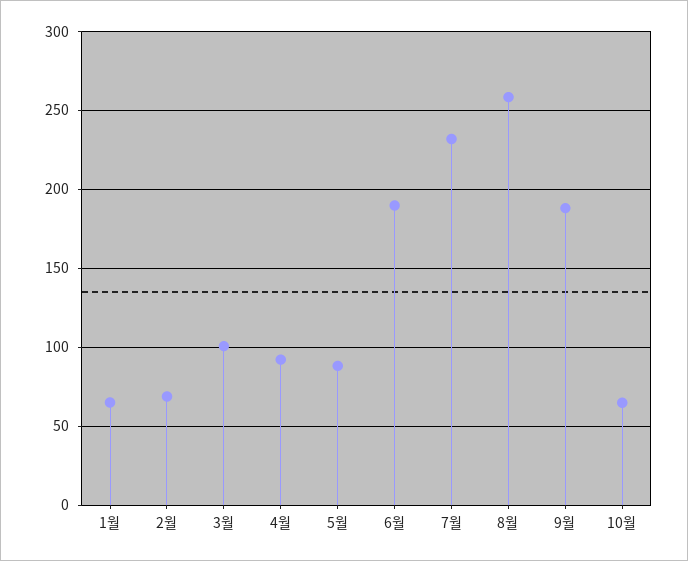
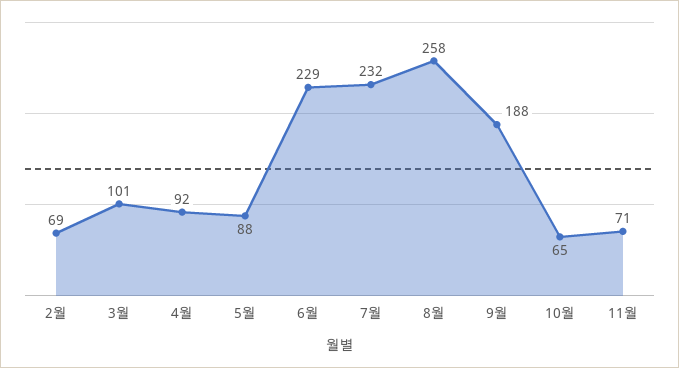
1월: 65 -> none
6월: 190 -> 229
11월: none -> 71

